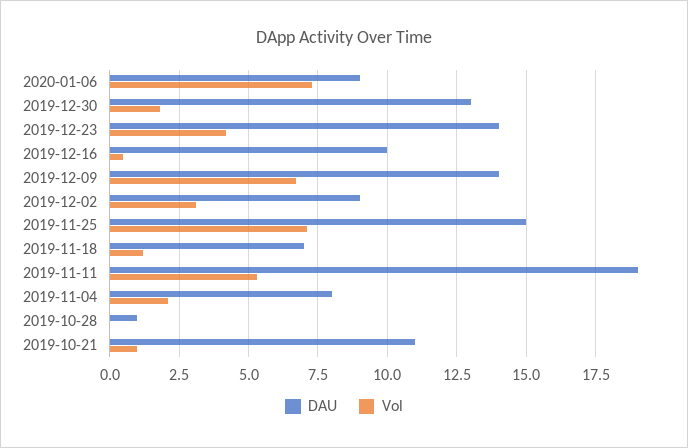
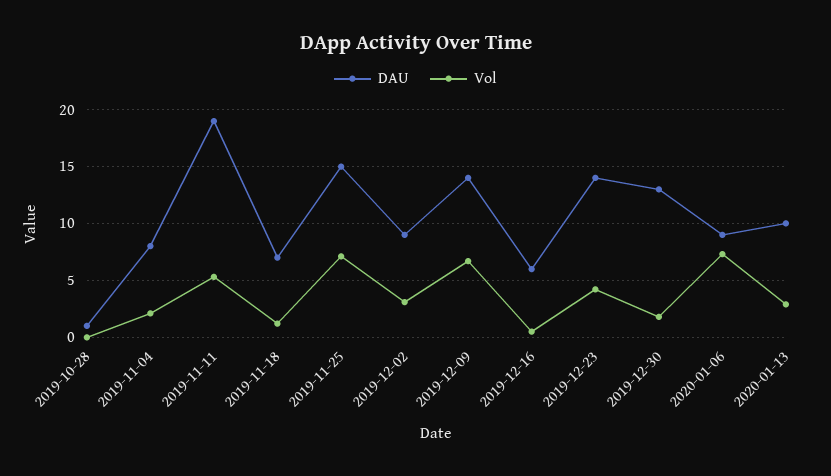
DAU, 2019-12-16: 10 -> 6
DAU, 2019-10-21: 11 -> none
Vol, 2019-10-21: 1 -> none
DAU, 2020-01-13: none -> 10
Vol, 2020-01-13: none -> 3

